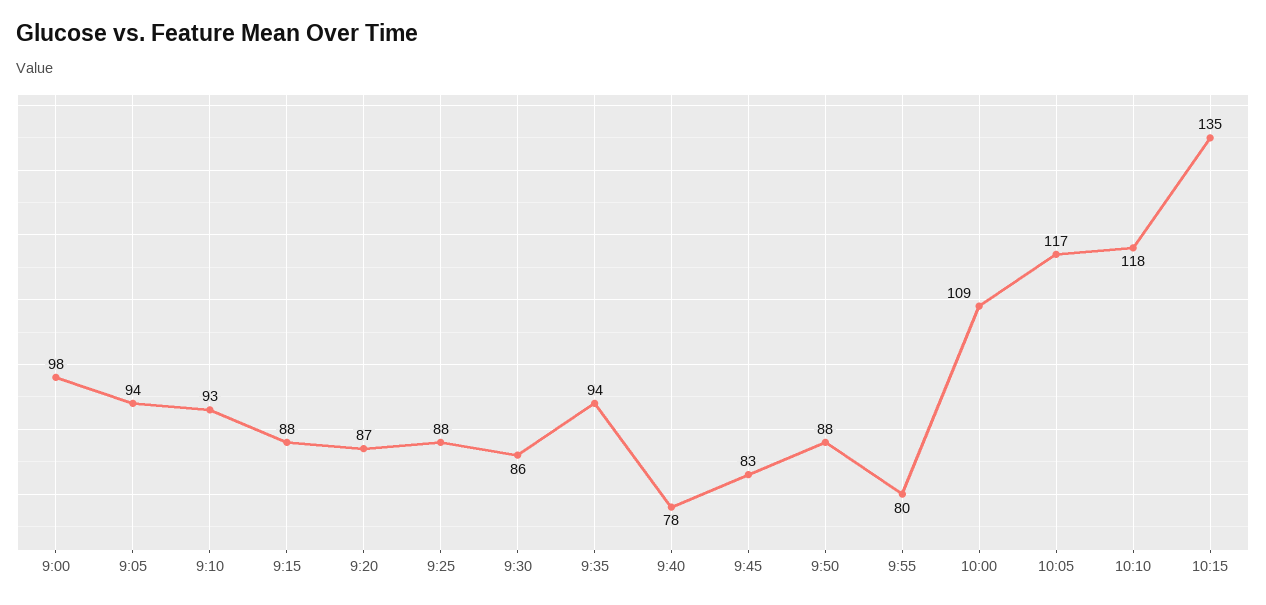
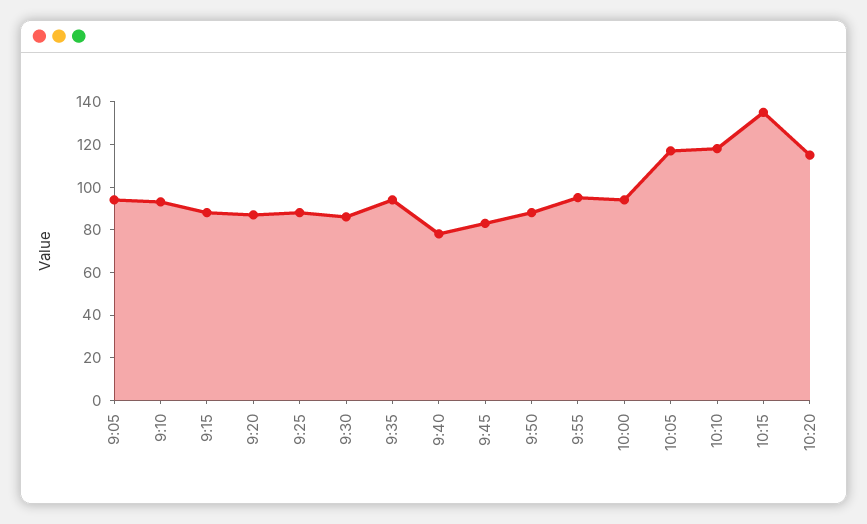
9:00: 98 -> none
9:55: 80 -> 95
10:00: 109 -> 95
10:20: none -> 115

